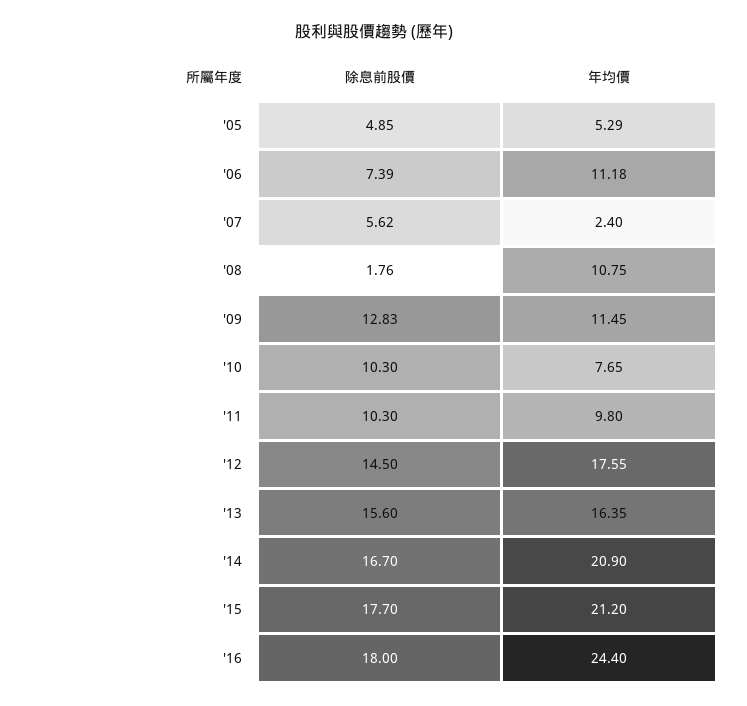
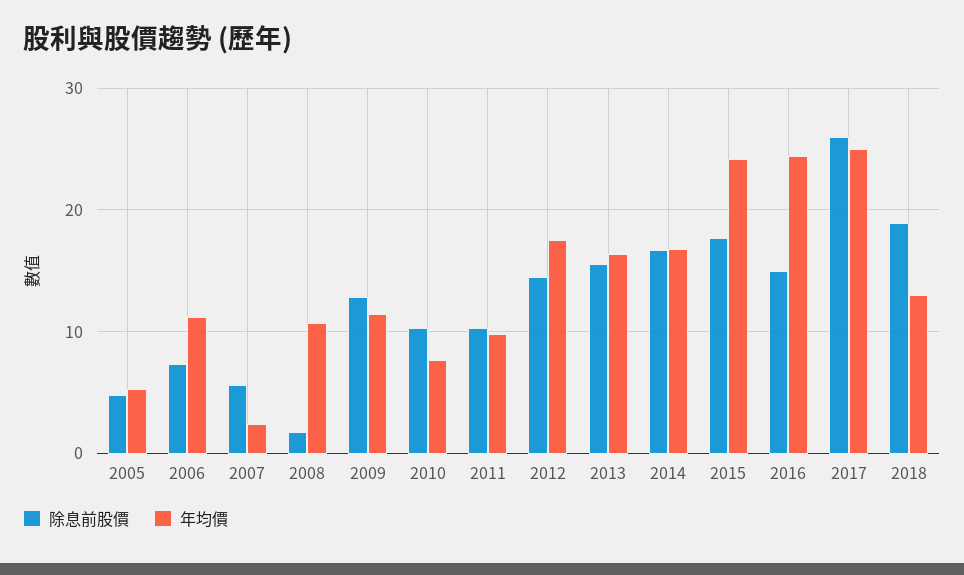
年均價, '14: 20.9 -> 17
年均價, '15: 21.2 -> 24
除息前股價, '16: 18 -> 15
除息前股價, 2017: none -> 26
年均價, 2017: none -> 25
除息前股價, 2018: none -> 19
年均價, 2018: none -> 13

